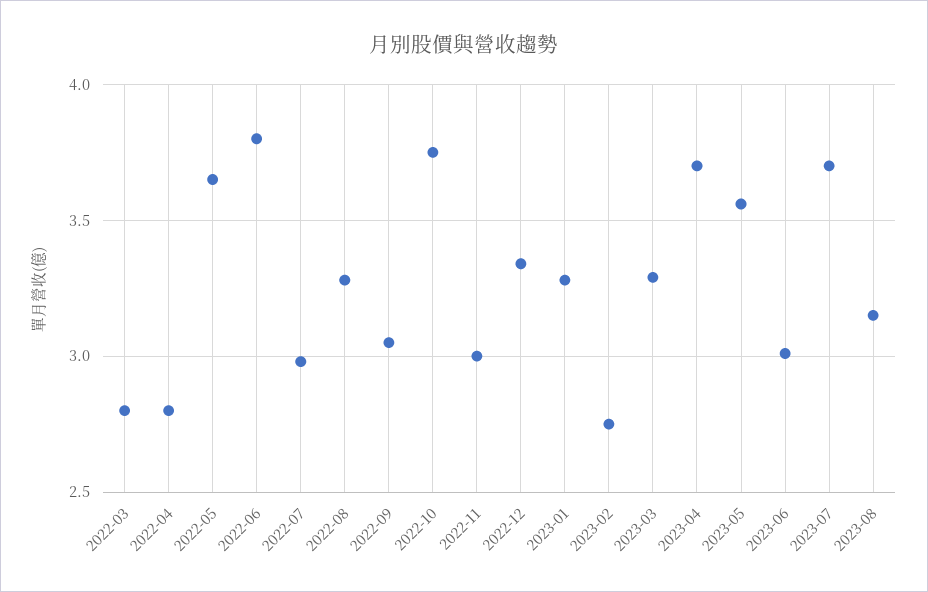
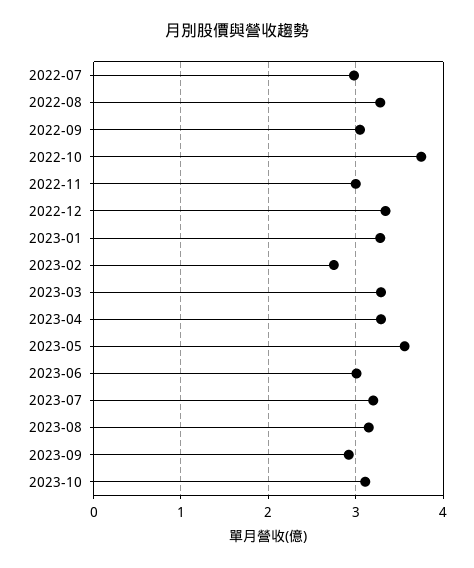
2022-03: 2.8 -> none
2022-04: 2.8 -> none
2022-05: 3.65 -> none
2022-06: 3.8 -> none
2023-04: 3.7 -> 3.3
2023-07: 3.7 -> 3.2
2023-09: none -> 2.9
2023-10: none -> 3.1

